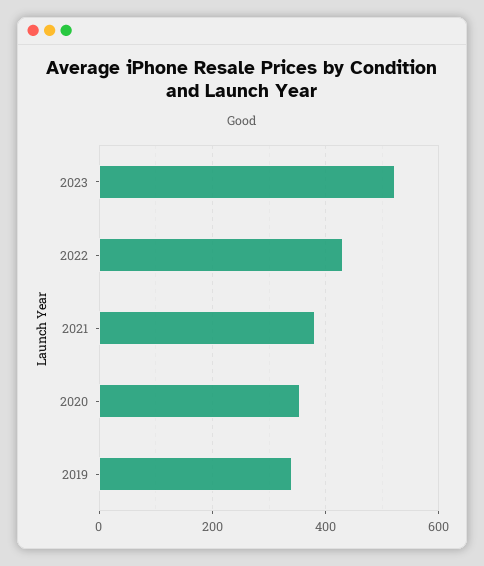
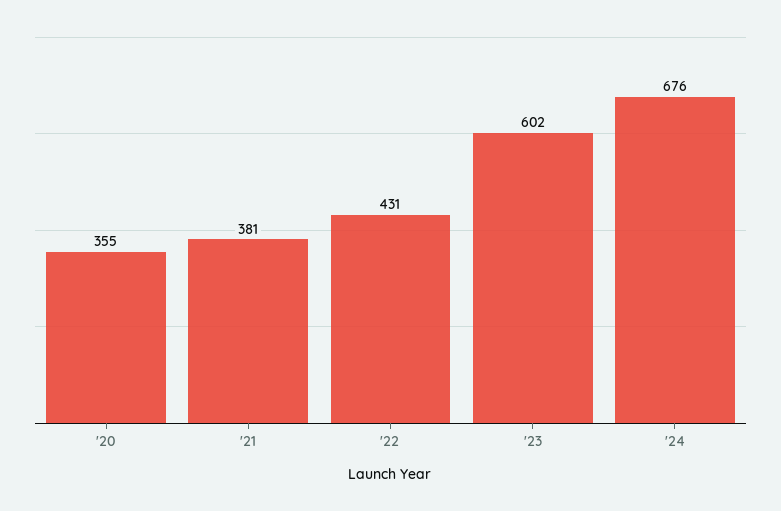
2023: 520 -> 602
2019: 340 -> none
'24: none -> 676

